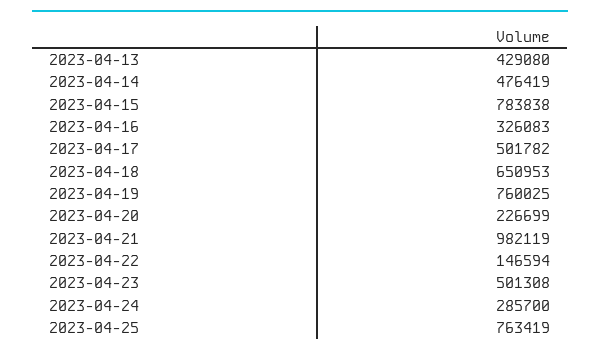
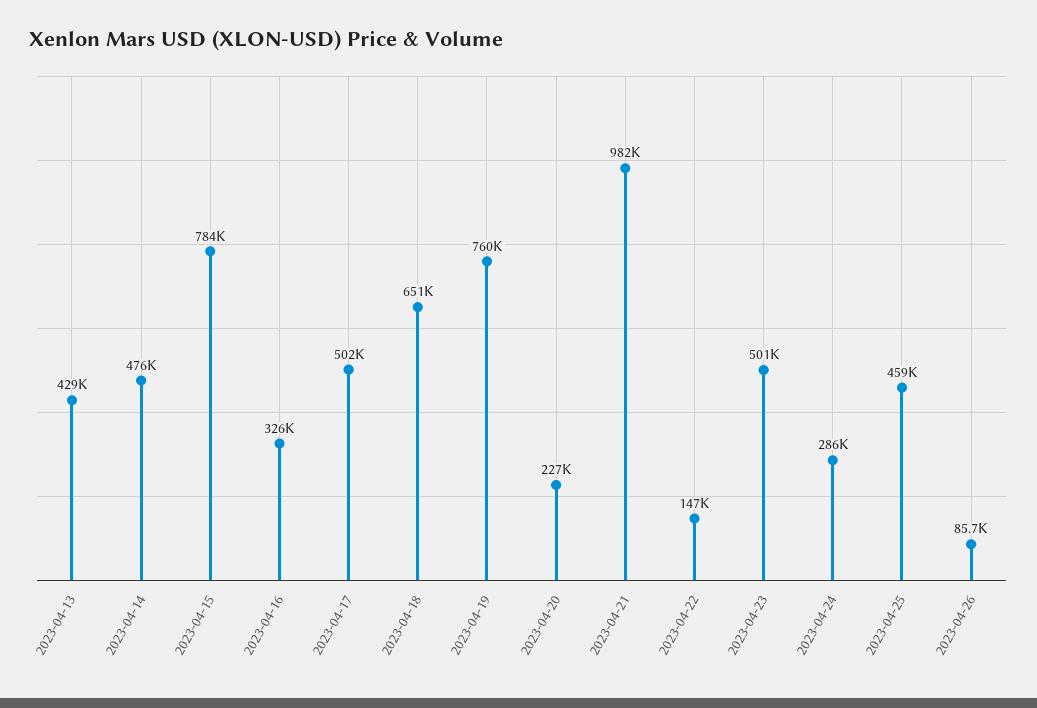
2023-04-25: 763419 -> 459000
2023-04-26: none -> 85700

